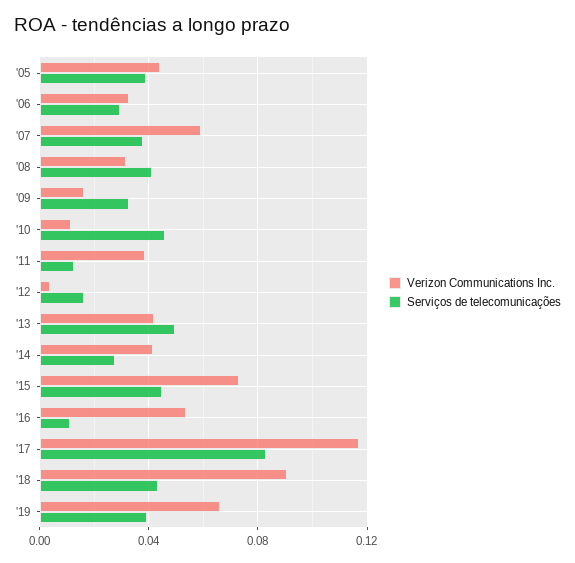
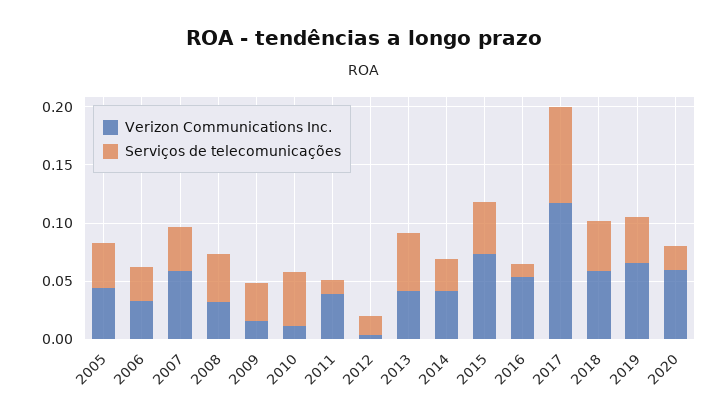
Verizon Communications Inc., '18: 0.09 -> 0.06
Verizon Communications Inc., 2020: none -> 0.06
Serviços de telecomunicações, 2020: none -> 0.02

